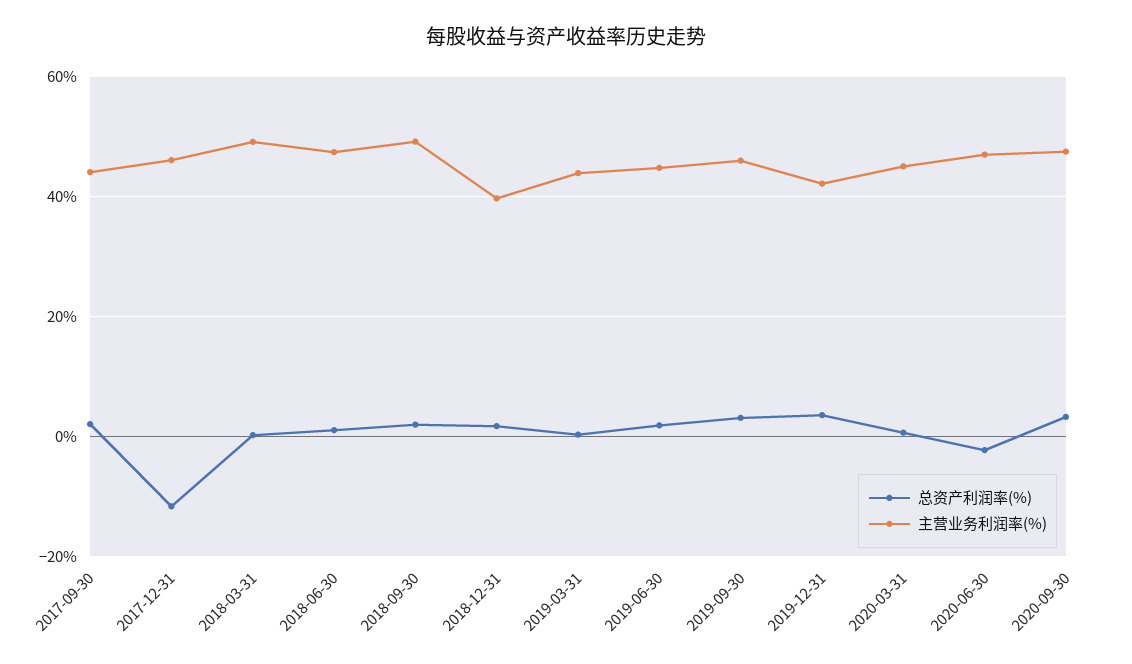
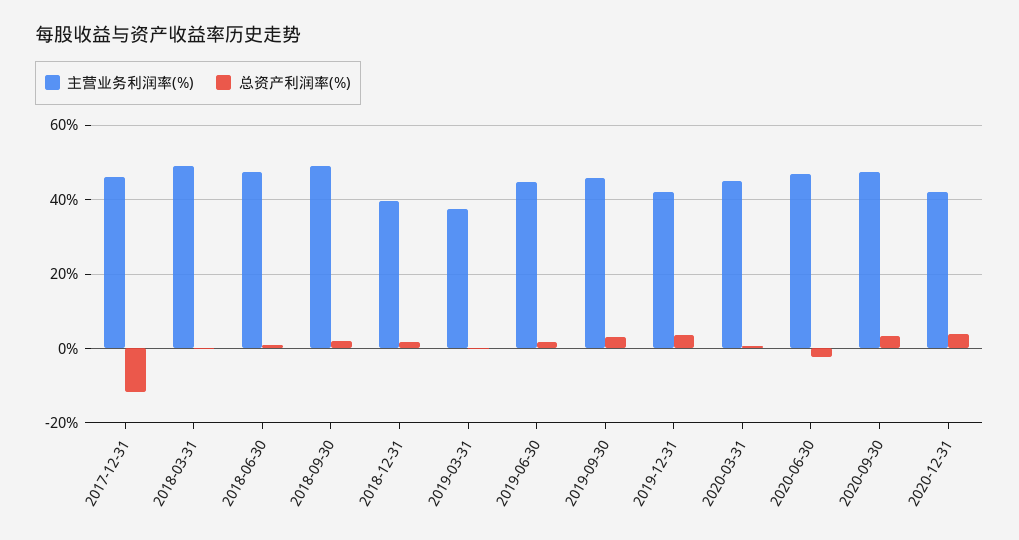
总资产利润率(%), 2017-09-30: 2 -> none
主营业务利润率(%), 2017-09-30: 44 -> none
主营业务利润率(%), 2019-03-31: 44 -> 38
主营业务利润率(%), 2020-12-31: none -> 42
总资产利润率(%), 2020-12-31: none -> 4

